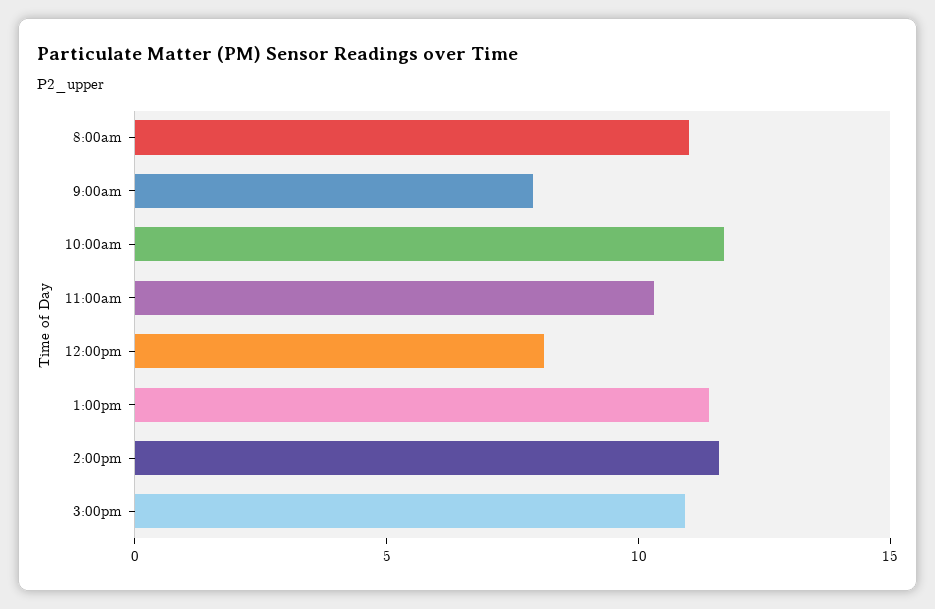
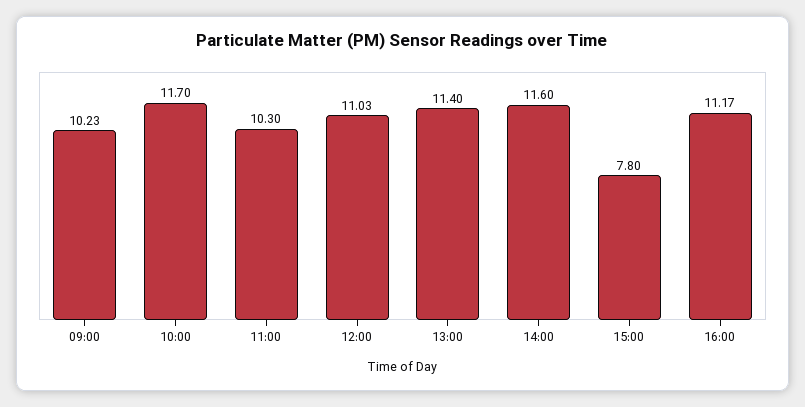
8:00am: 11 -> none
9:00am: 8 -> 10.23
12:00pm: 8 -> 11.03
3:00pm: 11 -> 7.8
16:00: none -> 11.17

